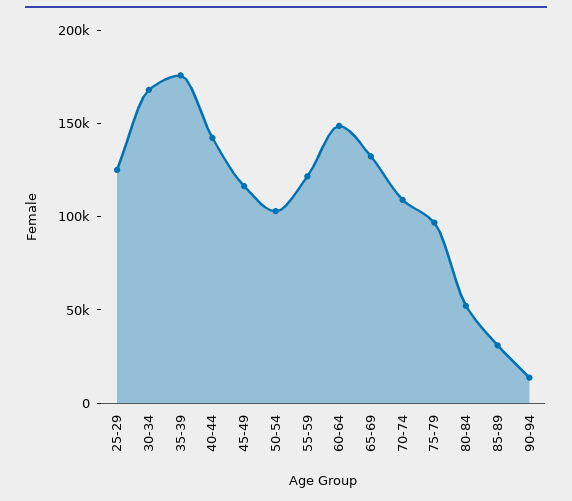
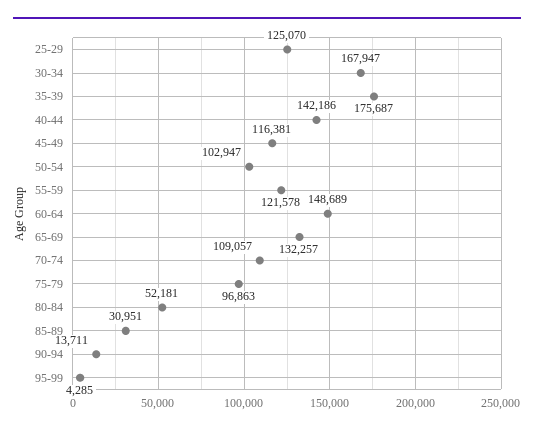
95-99: none -> 4285

